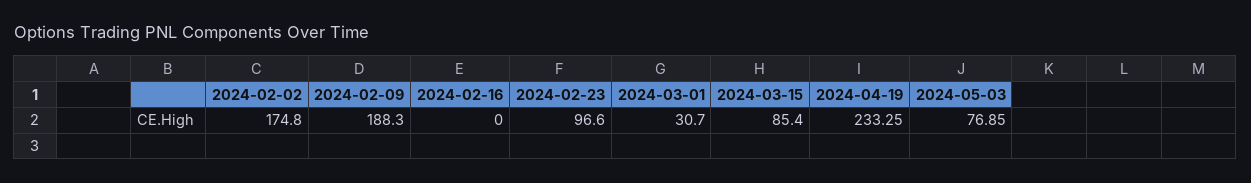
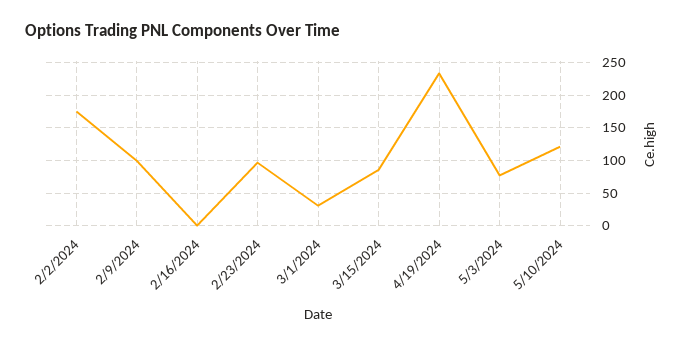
2024-02-09: 188.3 -> 100
5/10/2024: none -> 120

